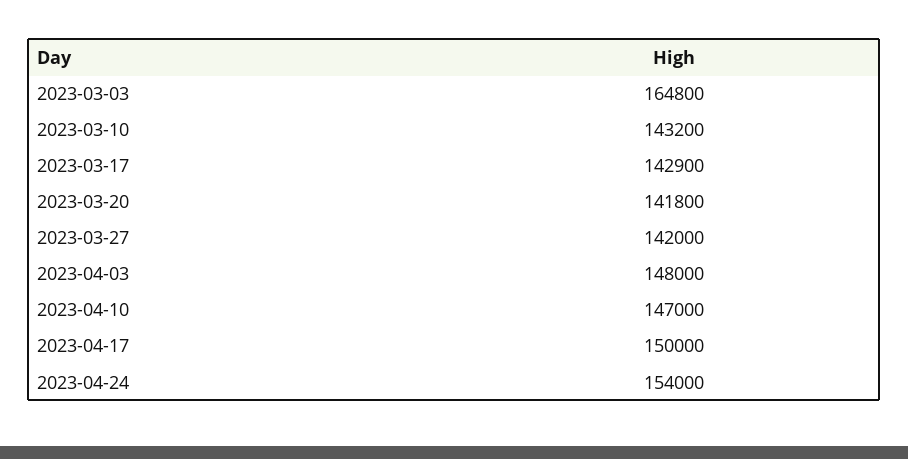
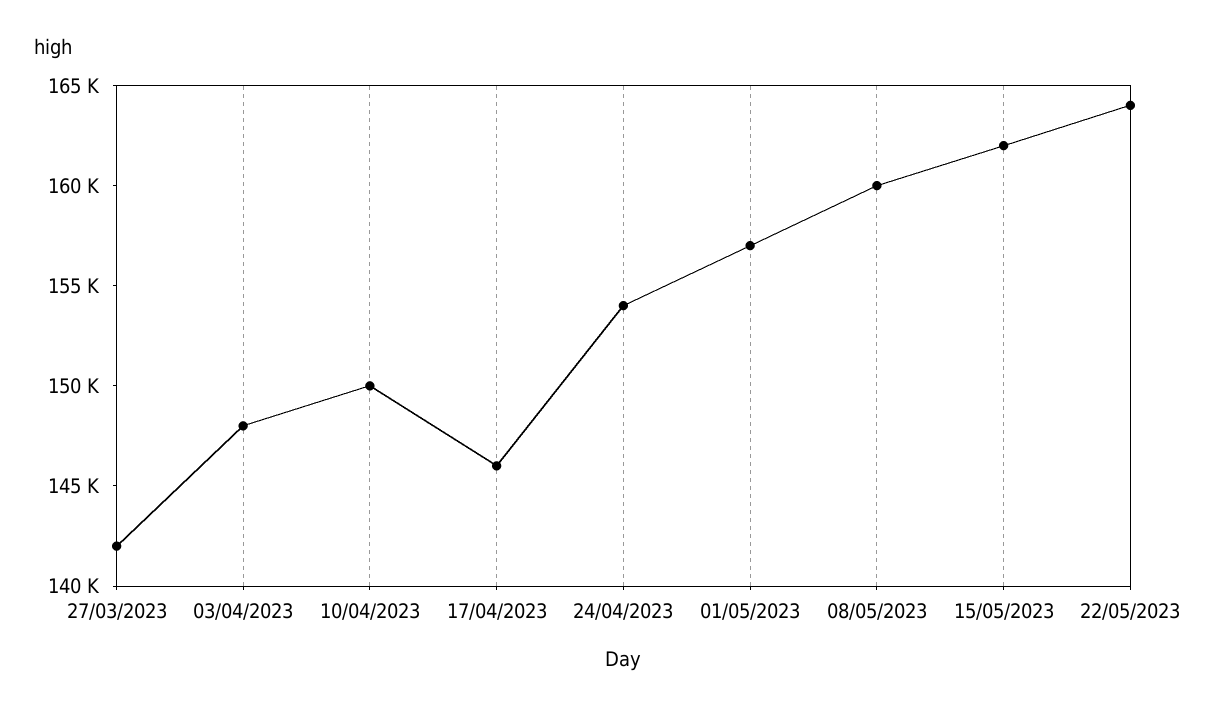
2023-03-03: 164800 -> none
2023-03-10: 143200 -> none
2023-03-17: 142900 -> none
2023-03-20: 141800 -> none
2023-04-10: 147000 -> 150000
2023-04-17: 150000 -> 146000
01/05/2023: none -> 157000
08/05/2023: none -> 160000
15/05/2023: none -> 162000
22/05/2023: none -> 164000

